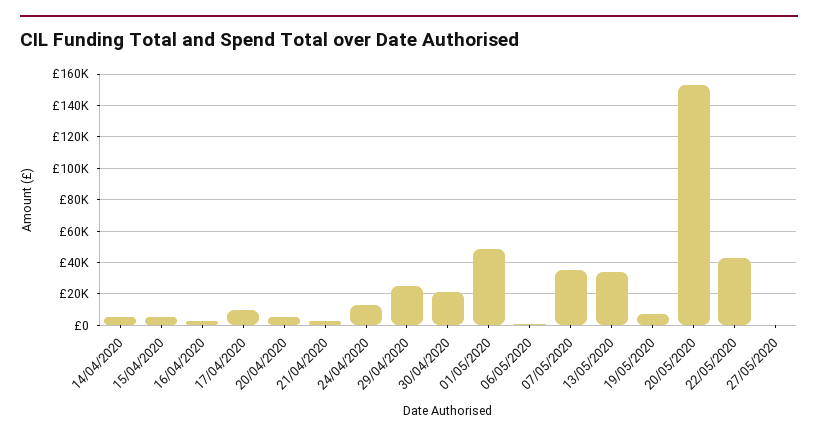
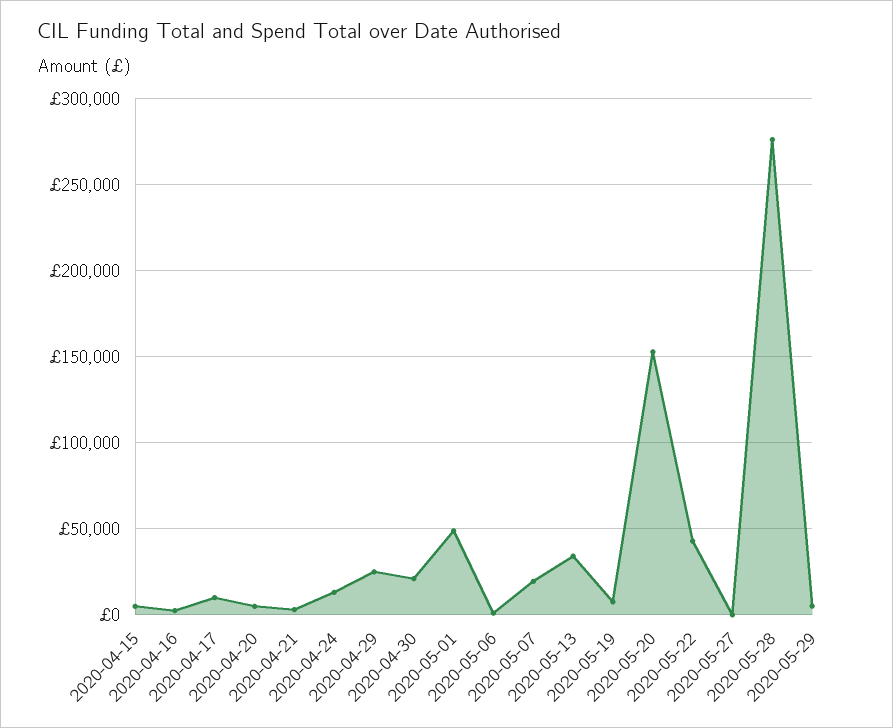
14/04/2020: 5000 -> none
07/05/2020: 35000 -> 20000
2020-05-28: none -> 275000
2020-05-29: none -> 5000

